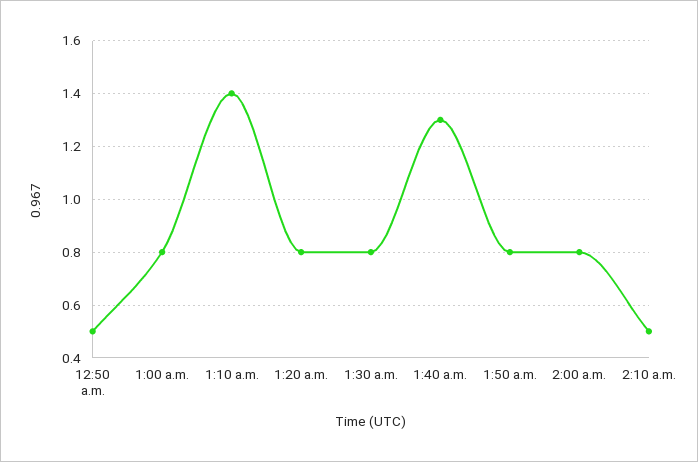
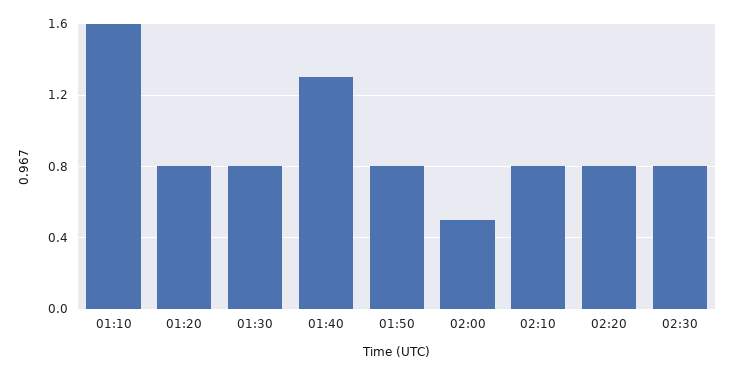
12:50 a.m.: 0.5 -> none
1:00 a.m.: 0.8 -> none
1:10 a.m.: 1.4 -> 1.6
2:00 a.m.: 0.8 -> 0.5
2:10 a.m.: 0.5 -> 0.8
02:20: none -> 0.8
02:30: none -> 0.8

